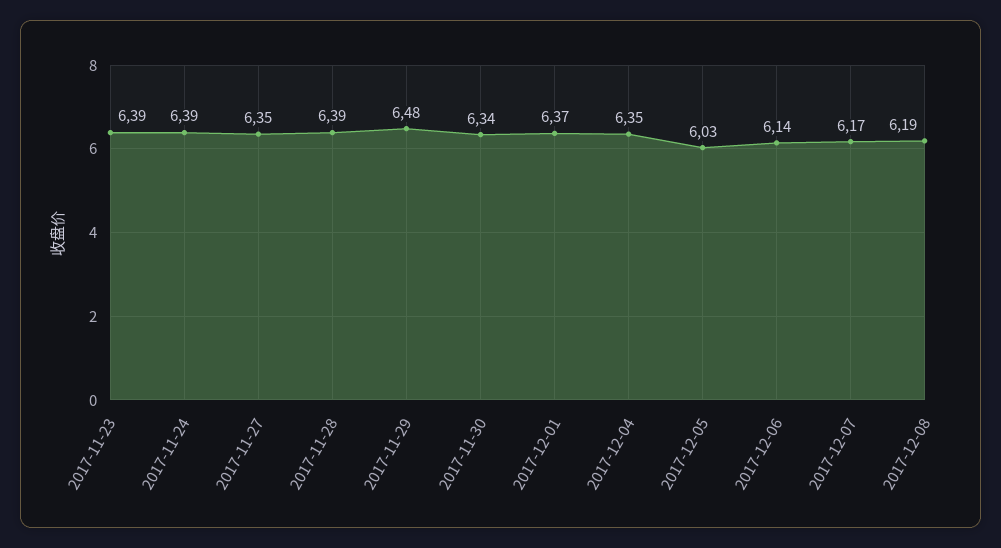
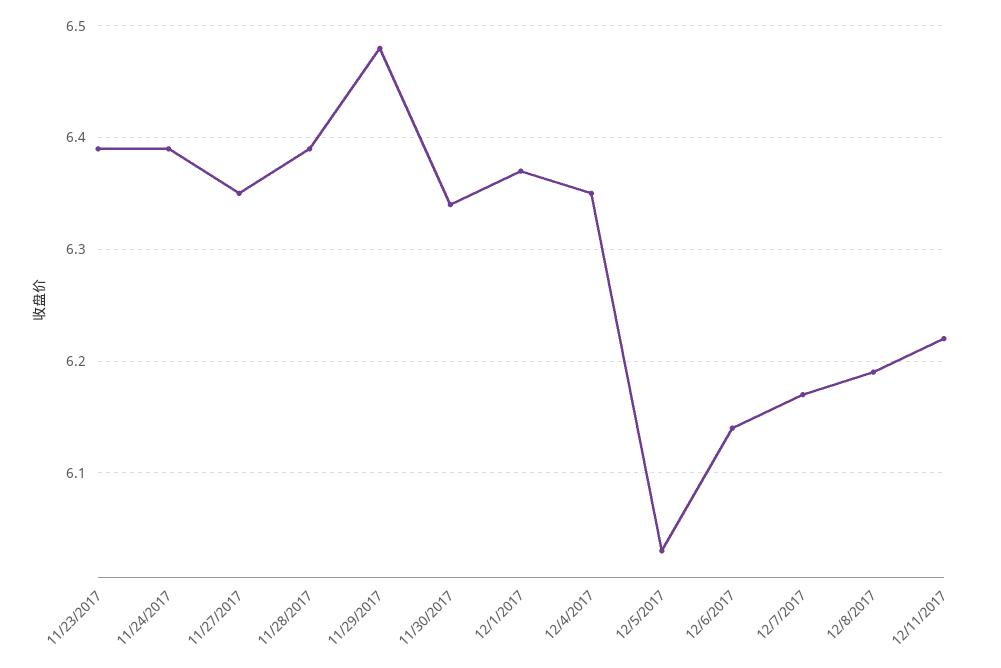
12/11/2017: none -> 6.22

